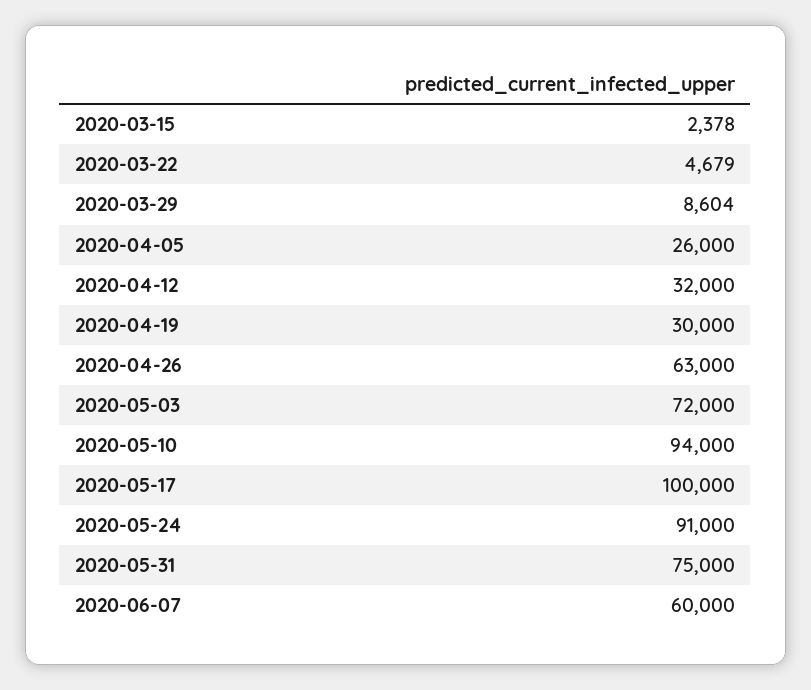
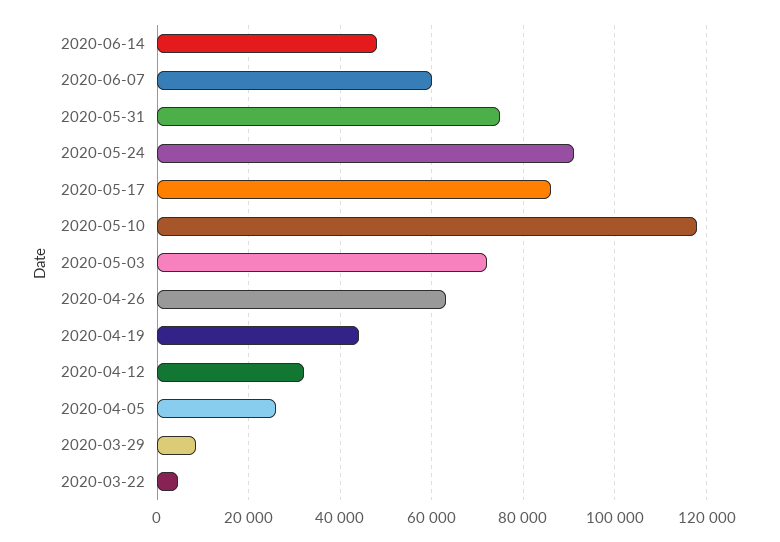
2020-03-15: 2378 -> none
2020-04-19: 30000 -> 44000
2020-05-10: 94000 -> 118000
2020-05-17: 100000 -> 86000
2020-06-14: none -> 48000

